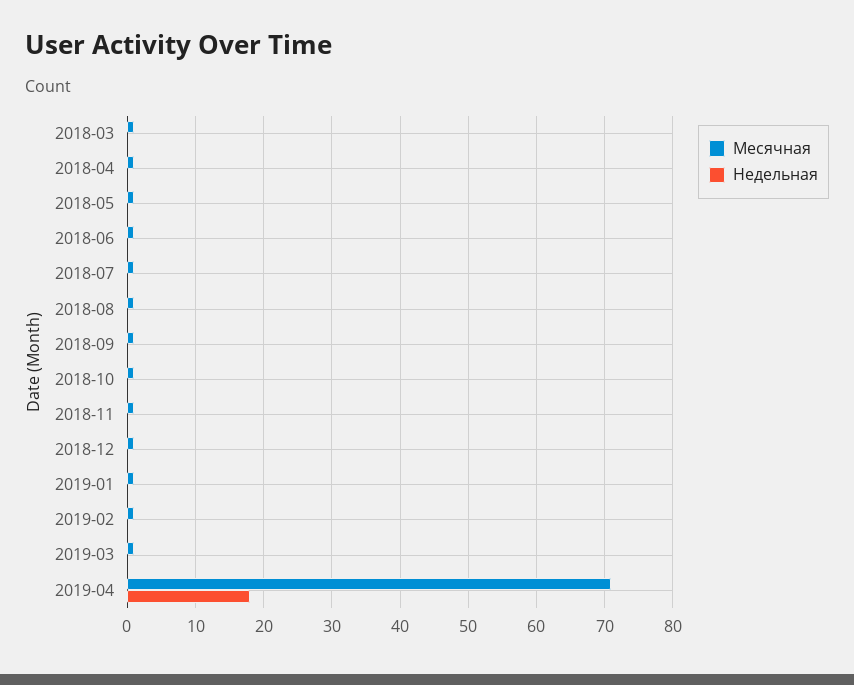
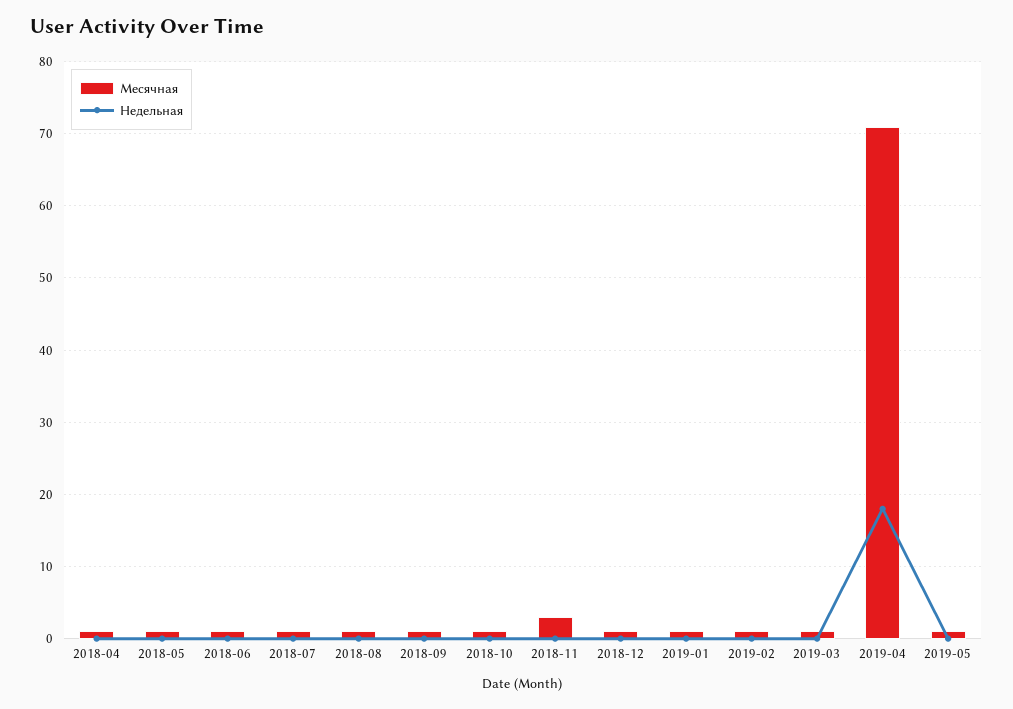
Месячная, 2018-03: 1 -> none
Недельная, 2018-03: 0 -> none
Месячная, 2018-11: 1 -> 3
Месячная, 2019-05: none -> 1
Недельная, 2019-05: none -> 0

